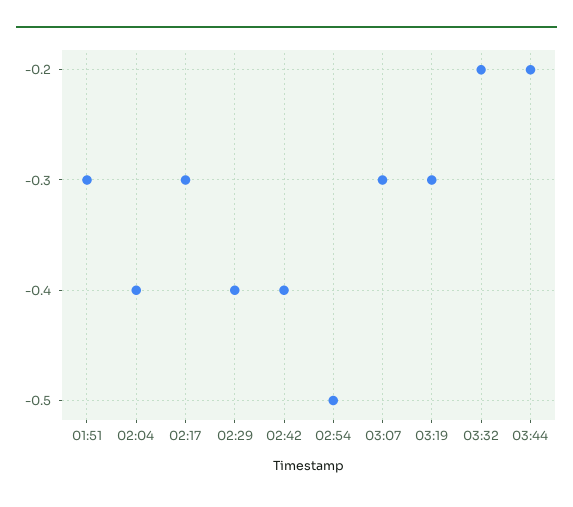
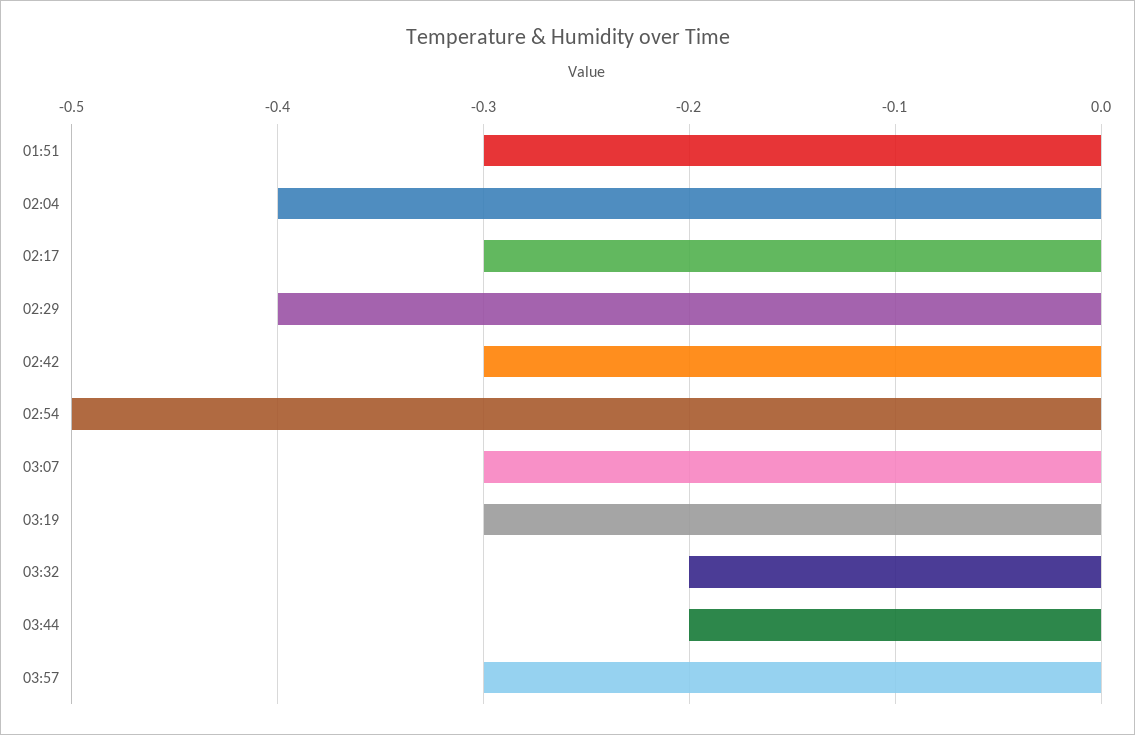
02:42: -0.4 -> -0.3
03:57: none -> -0.3

